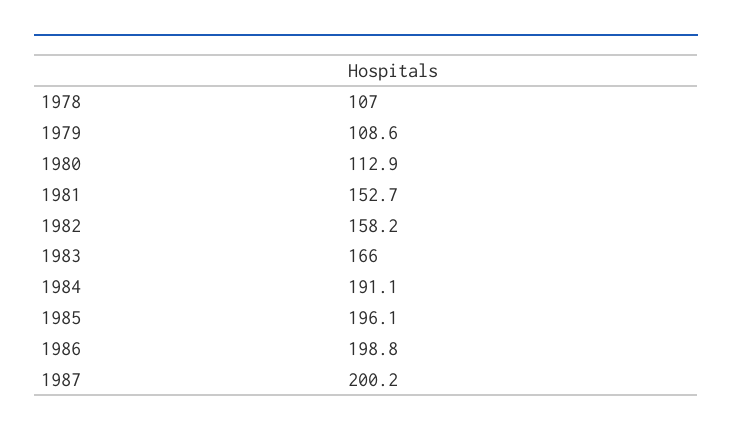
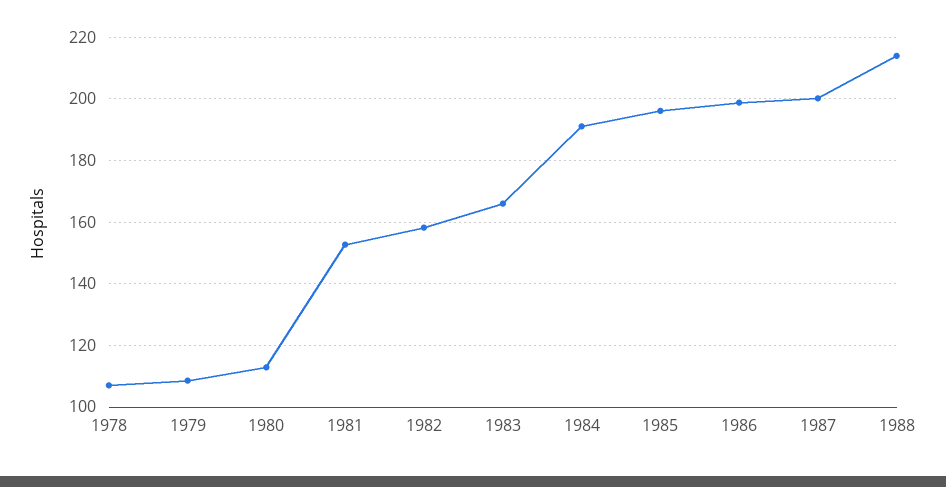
1988: none -> 214

